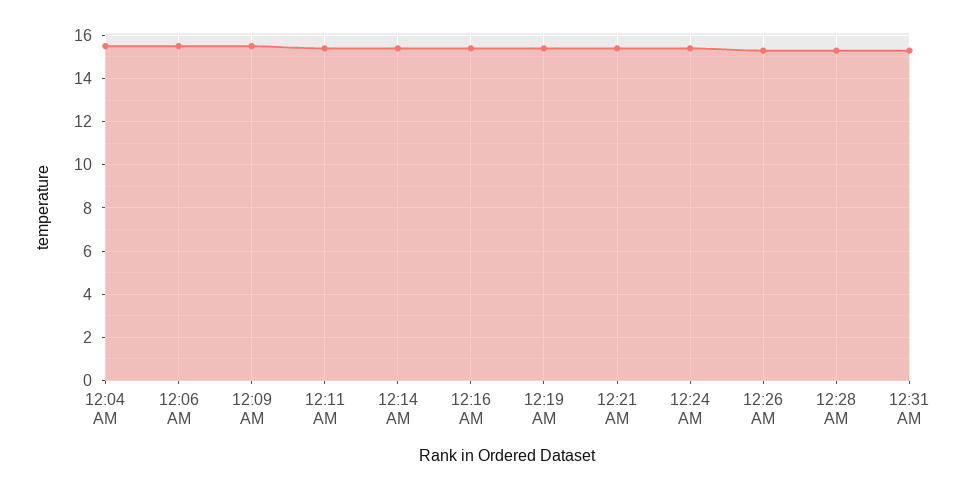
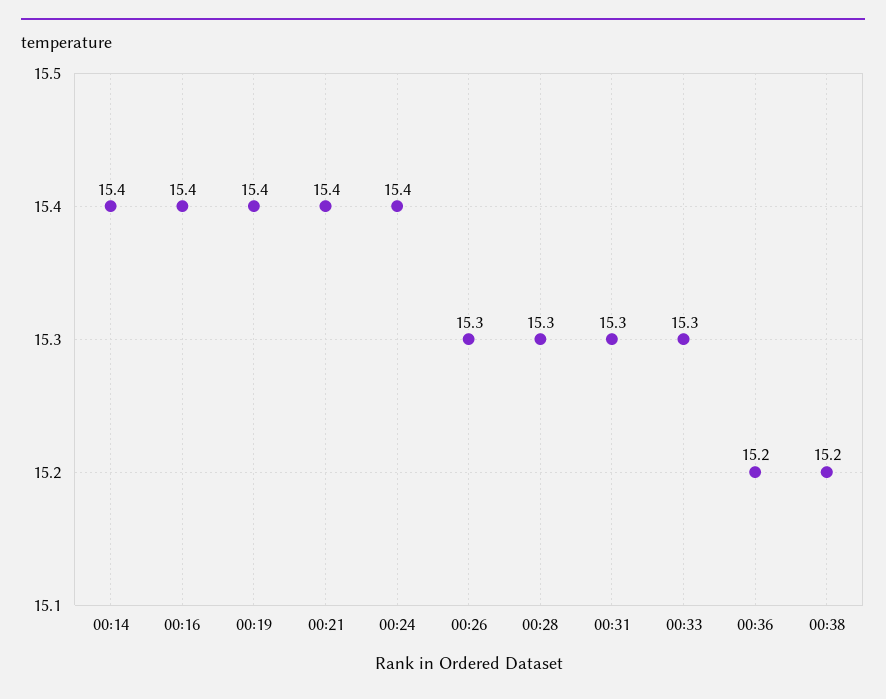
12:04 AM: 15.5 -> none
12:06 AM: 15.5 -> none
12:09 AM: 15.5 -> none
12:11 AM: 15.5 -> none
00:33: none -> 15.3
00:36: none -> 15.2
00:38: none -> 15.2

